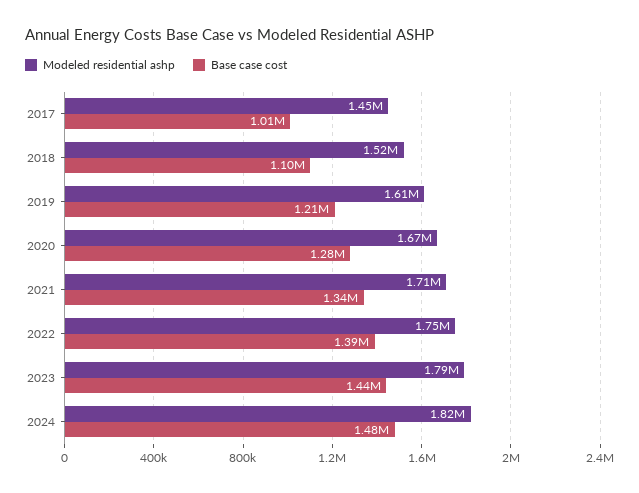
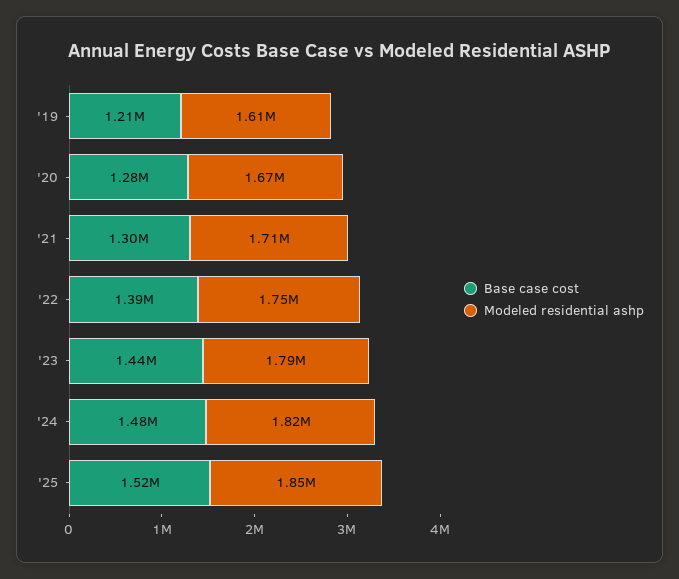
Modeled residential ashp, 2017: 1450000 -> none
Base case cost, 2017: 1010000 -> none
Modeled residential ashp, 2018: 1520000 -> none
Base case cost, 2018: 1100000 -> none
Base case cost, 2021: 1340000 -> 1300000
Base case cost, '25: none -> 1520000
Modeled residential ashp, '25: none -> 1850000

